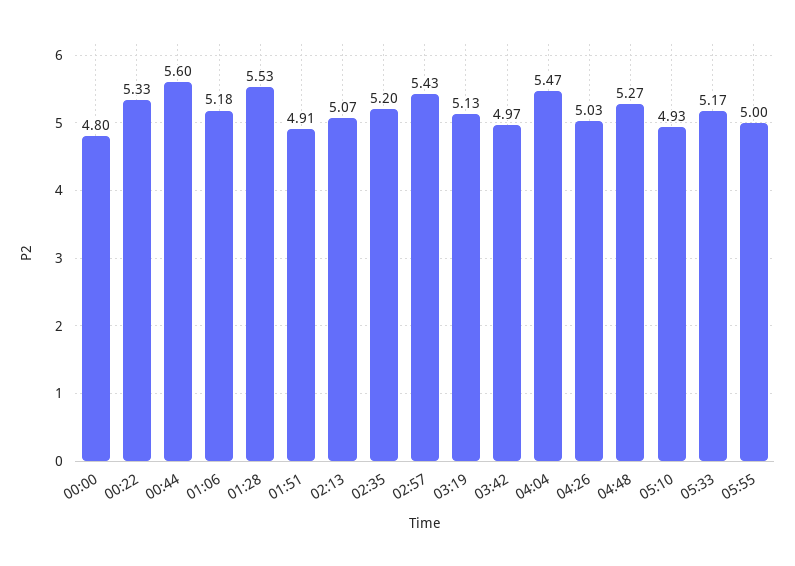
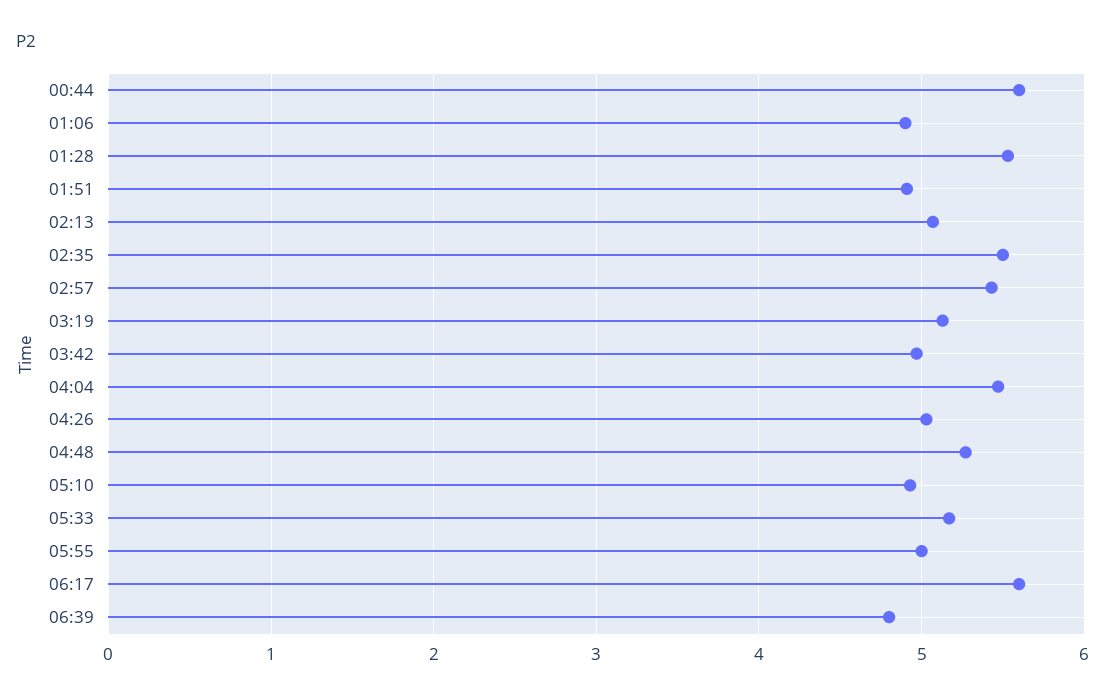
00:00: 4.8 -> none
00:22: 5.33 -> none
01:06: 5.18 -> 4.9
02:35: 5.2 -> 5.5
06:17: none -> 5.6
06:39: none -> 4.8

